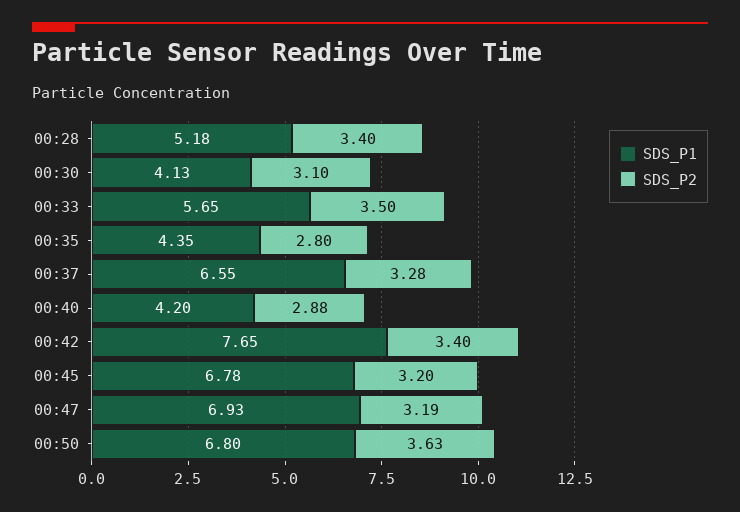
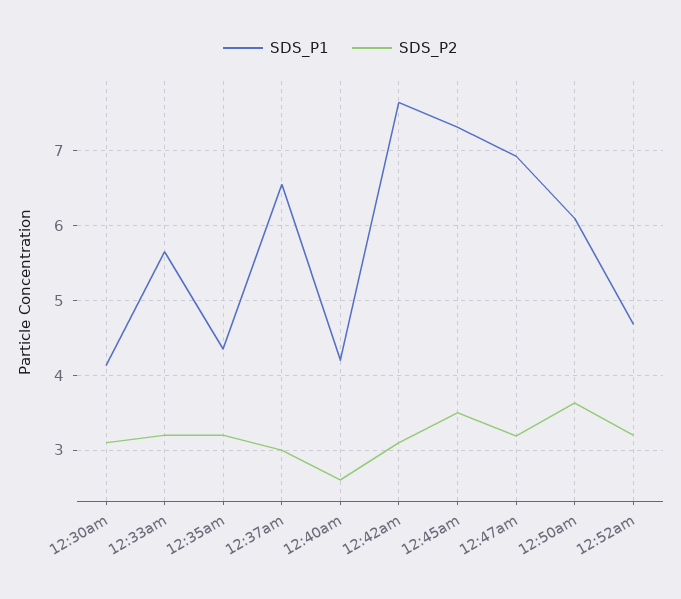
SDS_P1, 00:28: 5.18 -> none
SDS_P2, 00:28: 3.4 -> none
SDS_P2, 00:33: 3.5 -> 3.2
SDS_P2, 00:35: 2.8 -> 3.2
SDS_P2, 00:37: 3.28 -> 3
SDS_P2, 00:40: 2.88 -> 2.6
SDS_P2, 00:42: 3.4 -> 3.1
SDS_P1, 00:45: 6.78 -> 7.3
SDS_P2, 00:45: 3.2 -> 3.5
SDS_P1, 00:50: 6.8 -> 6.1
SDS_P1, 12:52am: none -> 4.7
SDS_P2, 12:52am: none -> 3.2

